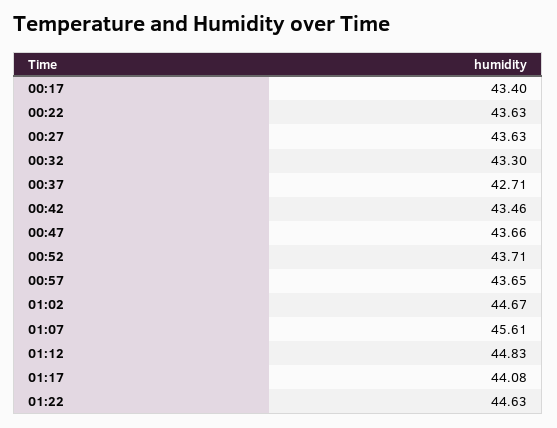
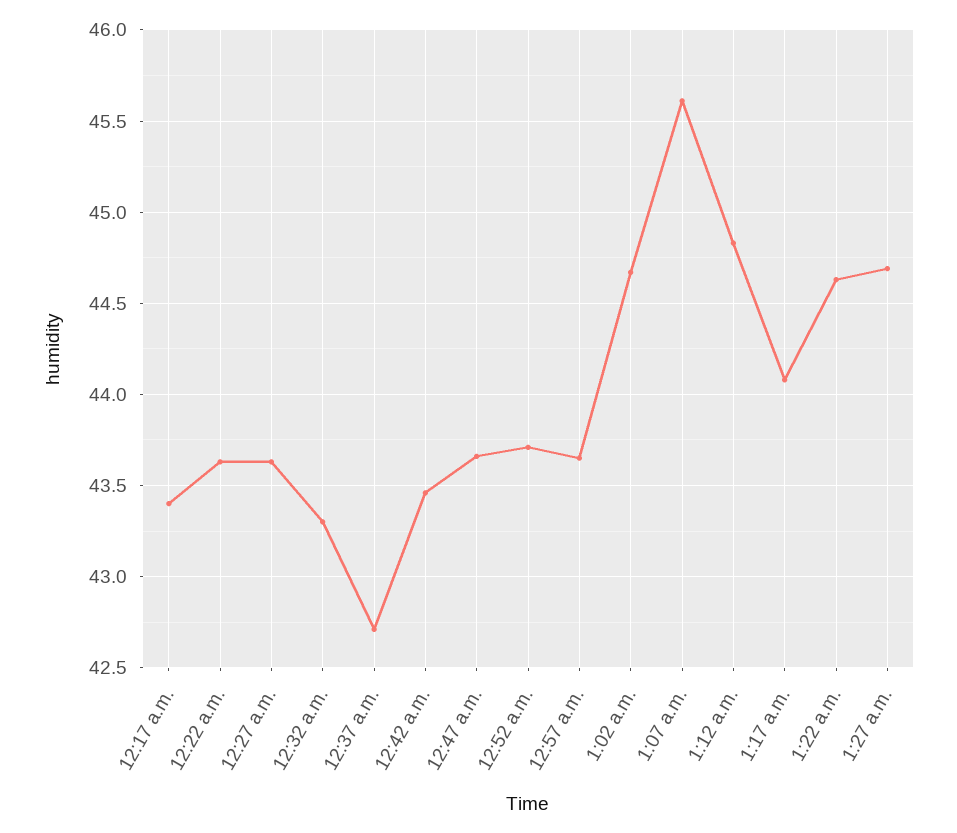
1:27 a.m.: none -> 44.7

